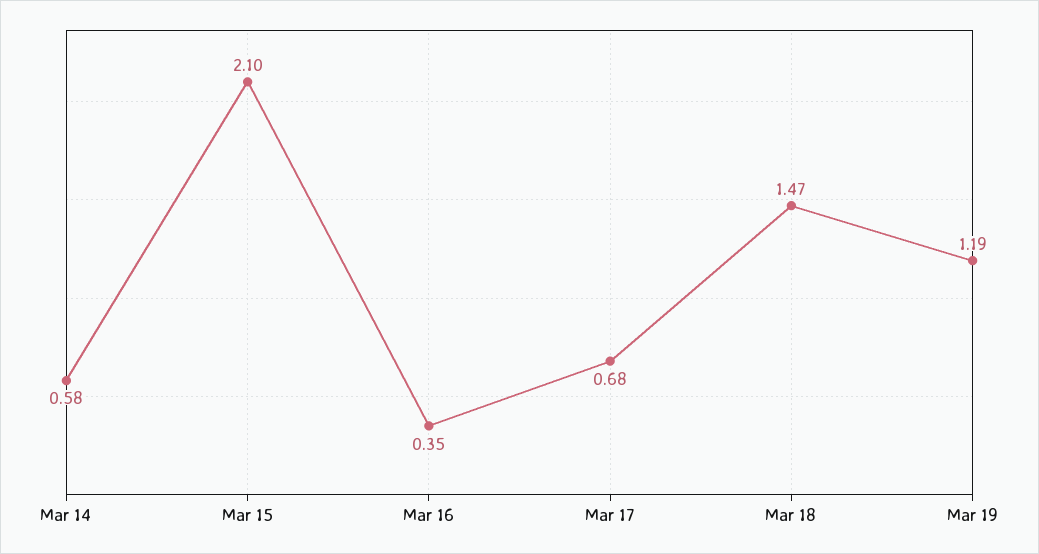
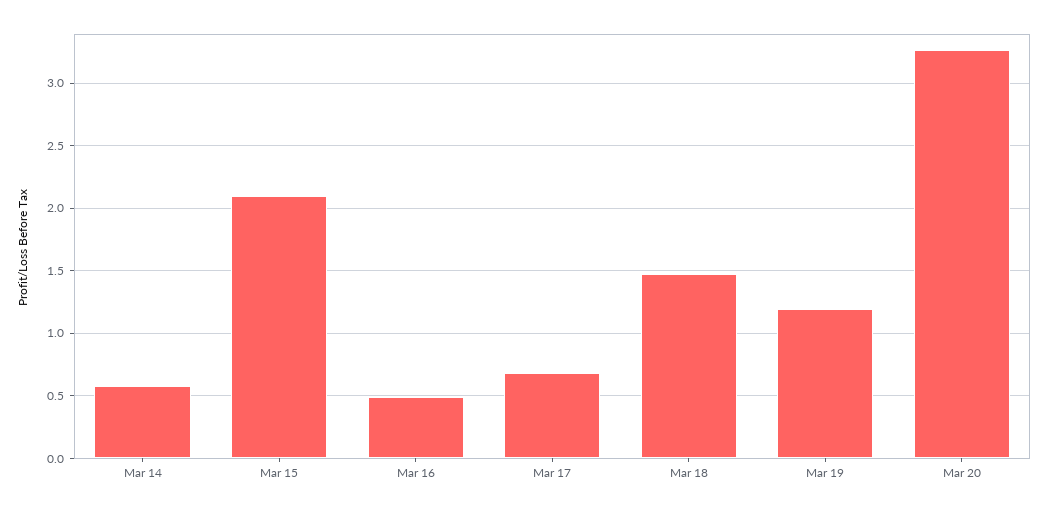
Mar 16: 0.35 -> 0.5
Mar 20: none -> 3.25

